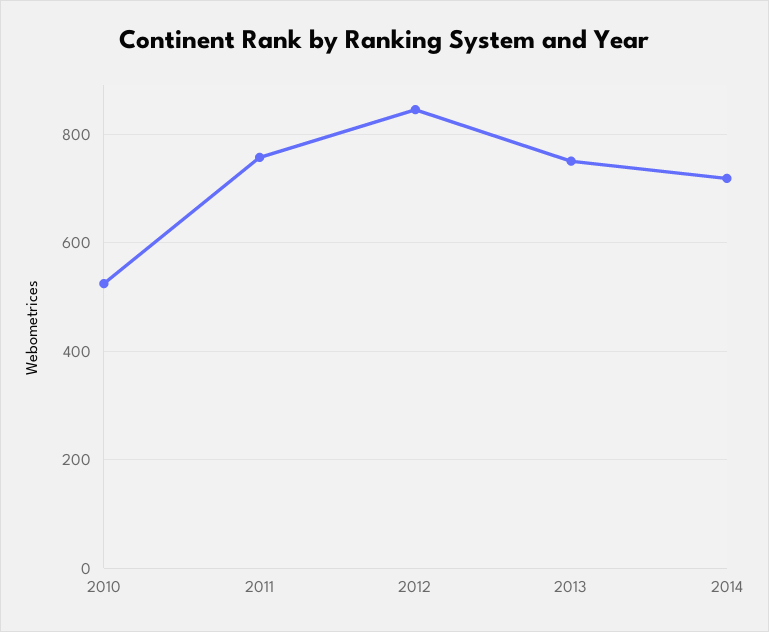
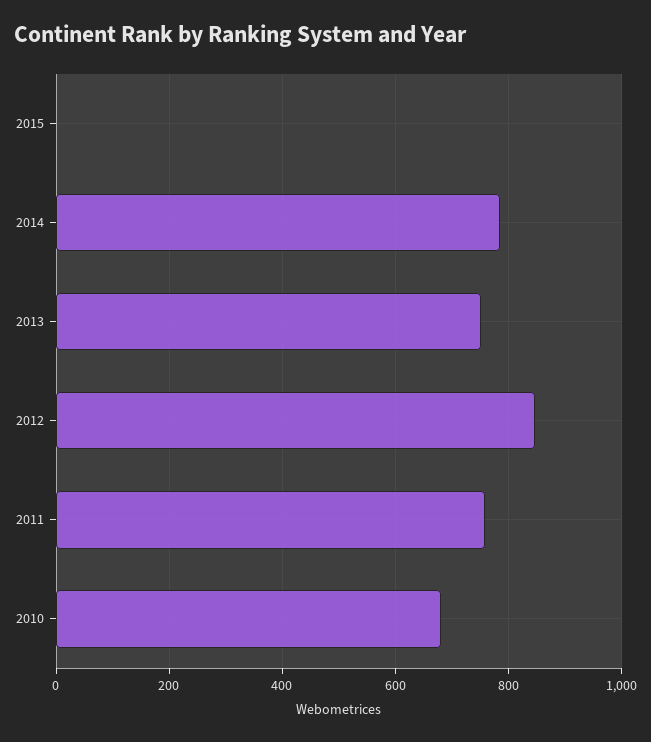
2010: 520 -> 680
2014: 720 -> 780
2015: none -> 0

